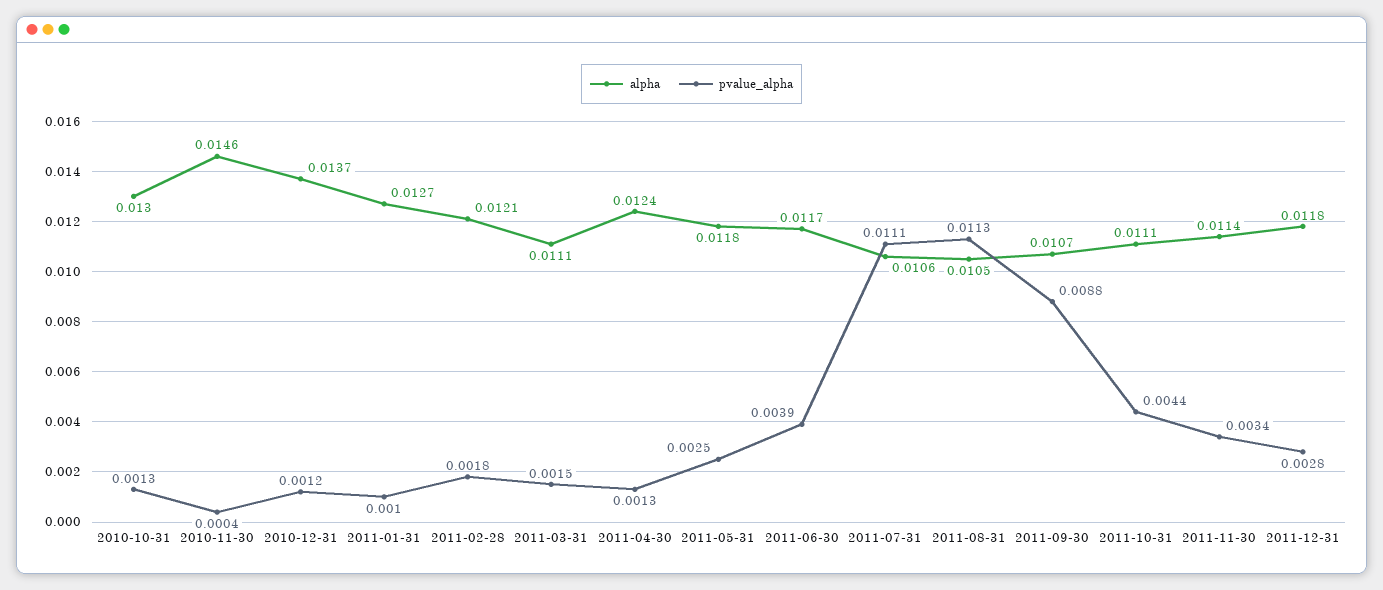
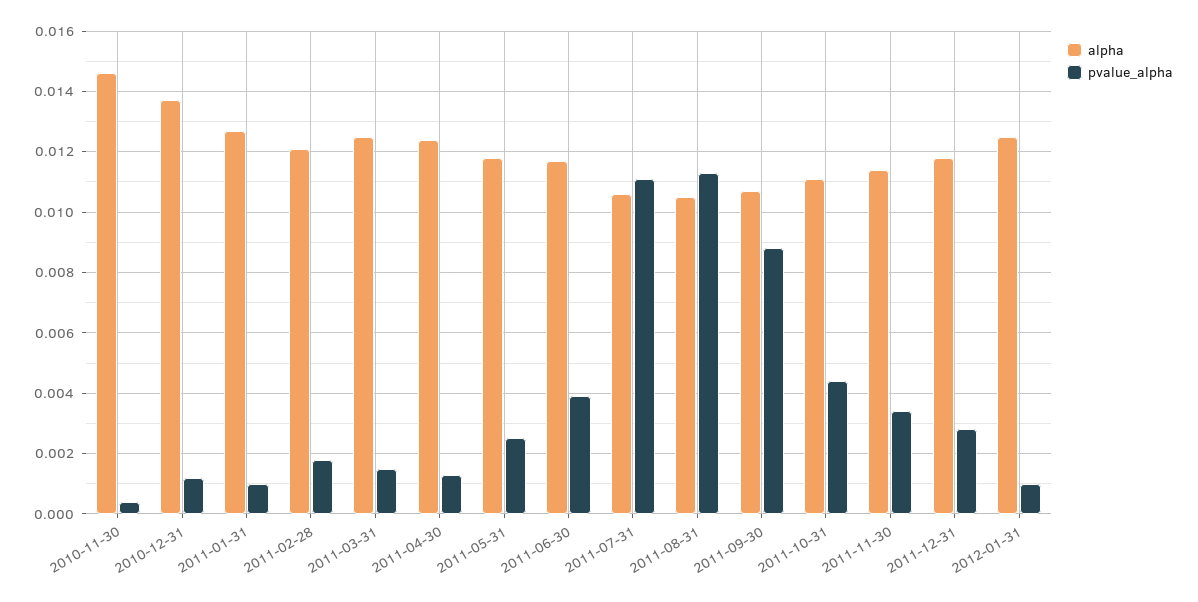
alpha, 2010-10-31: 0.013 -> none
pvalue_alpha, 2010-10-31: 0.0013 -> none
alpha, 2011-03-31: 0.0111 -> 0.0125
alpha, 2012-01-31: none -> 0.0125
pvalue_alpha, 2012-01-31: none -> 0.001

